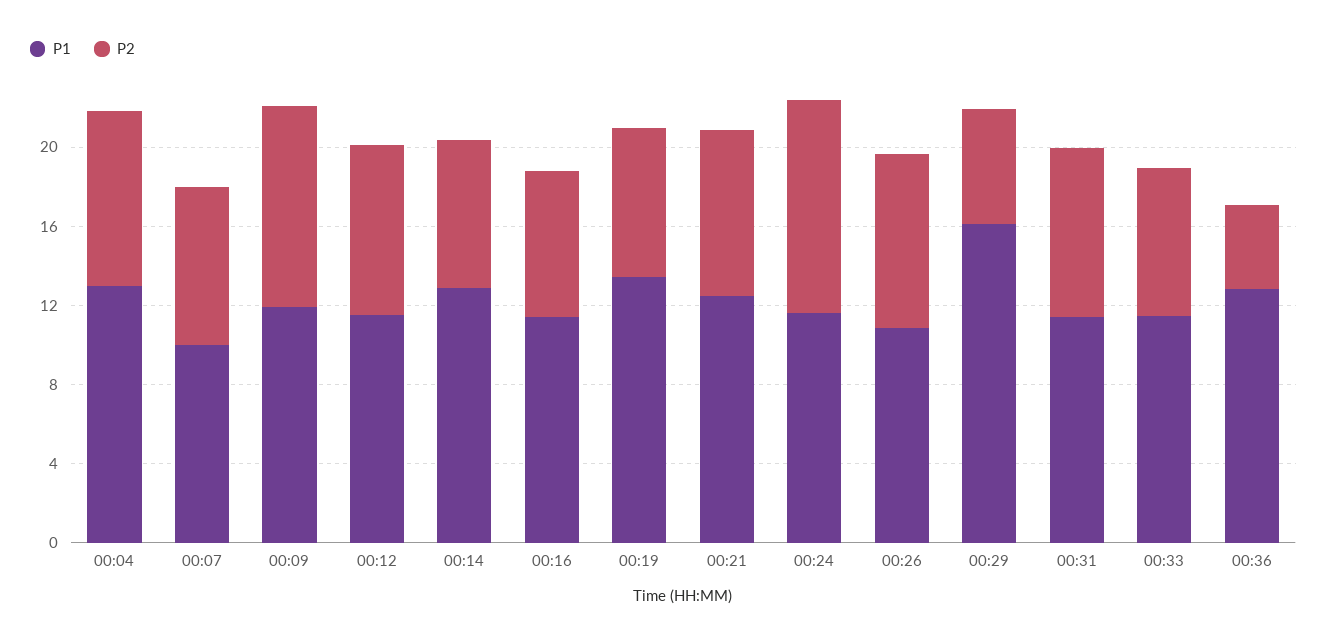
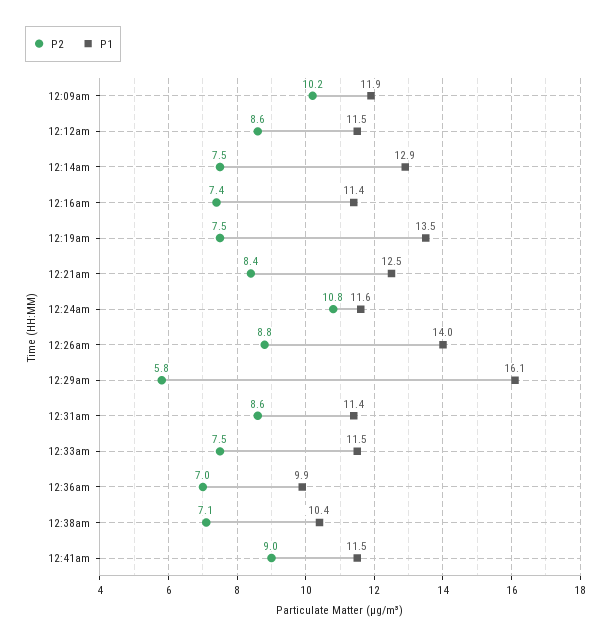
P1, 00:04: 13 -> none
P2, 00:04: 9 -> none
P1, 00:07: 10 -> none
P2, 00:07: 8 -> none
P1, 00:26: 11 -> 14
P1, 00:36: 13 -> 9.9
P2, 00:36: 4 -> 7
P2, 12:38am: none -> 7.1
P1, 12:38am: none -> 10.4
P2, 12:41am: none -> 9
P1, 12:41am: none -> 11.5

